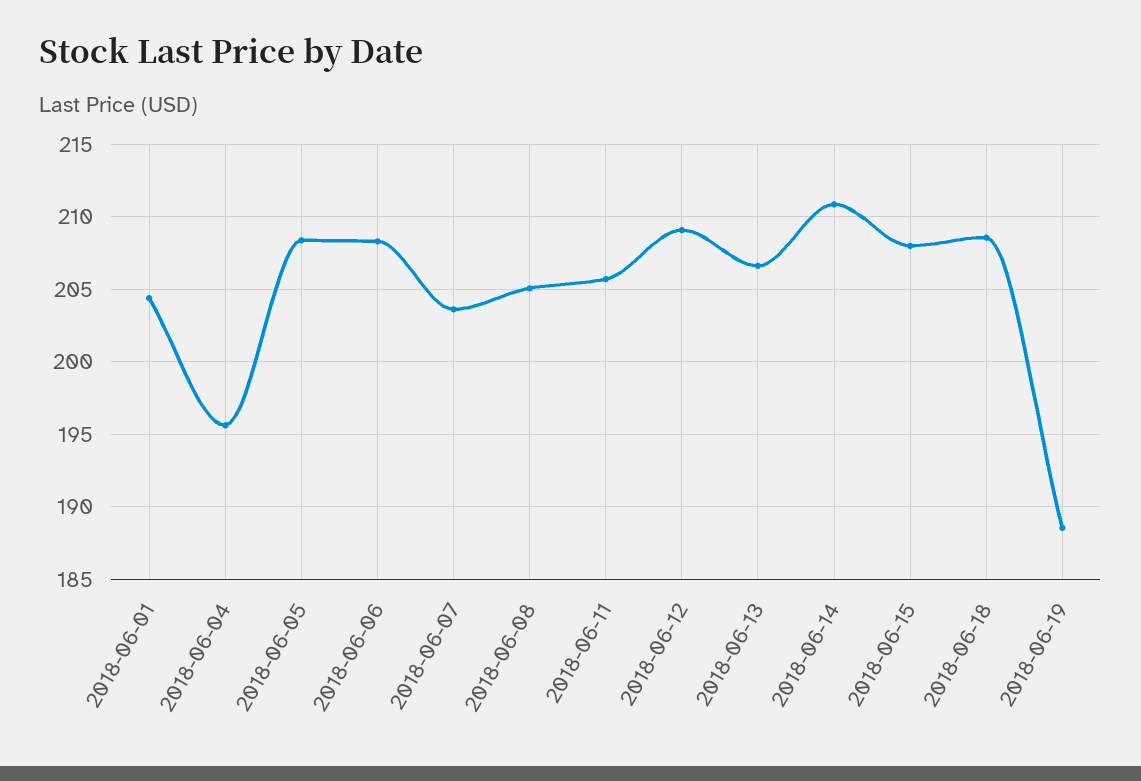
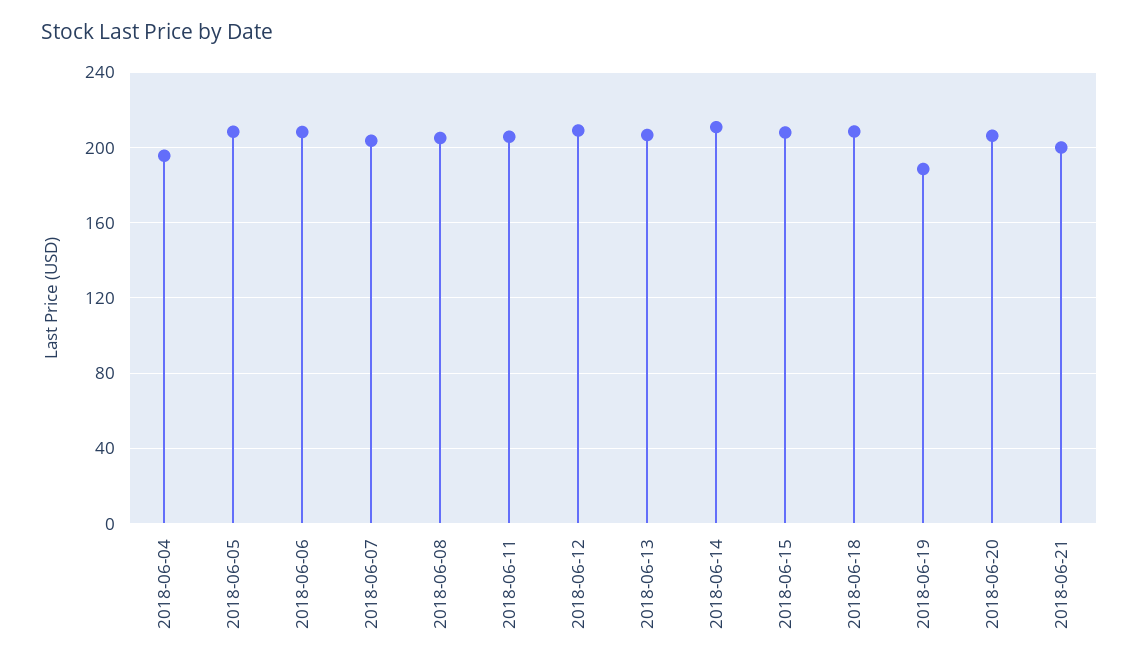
2018-06-01: 204.5 -> none
2018-06-20: none -> 205
2018-06-21: none -> 200

